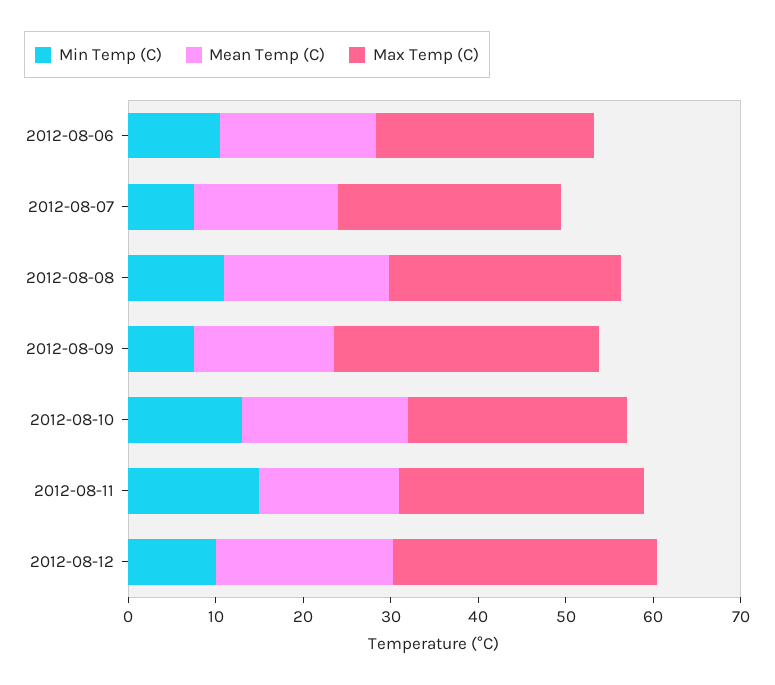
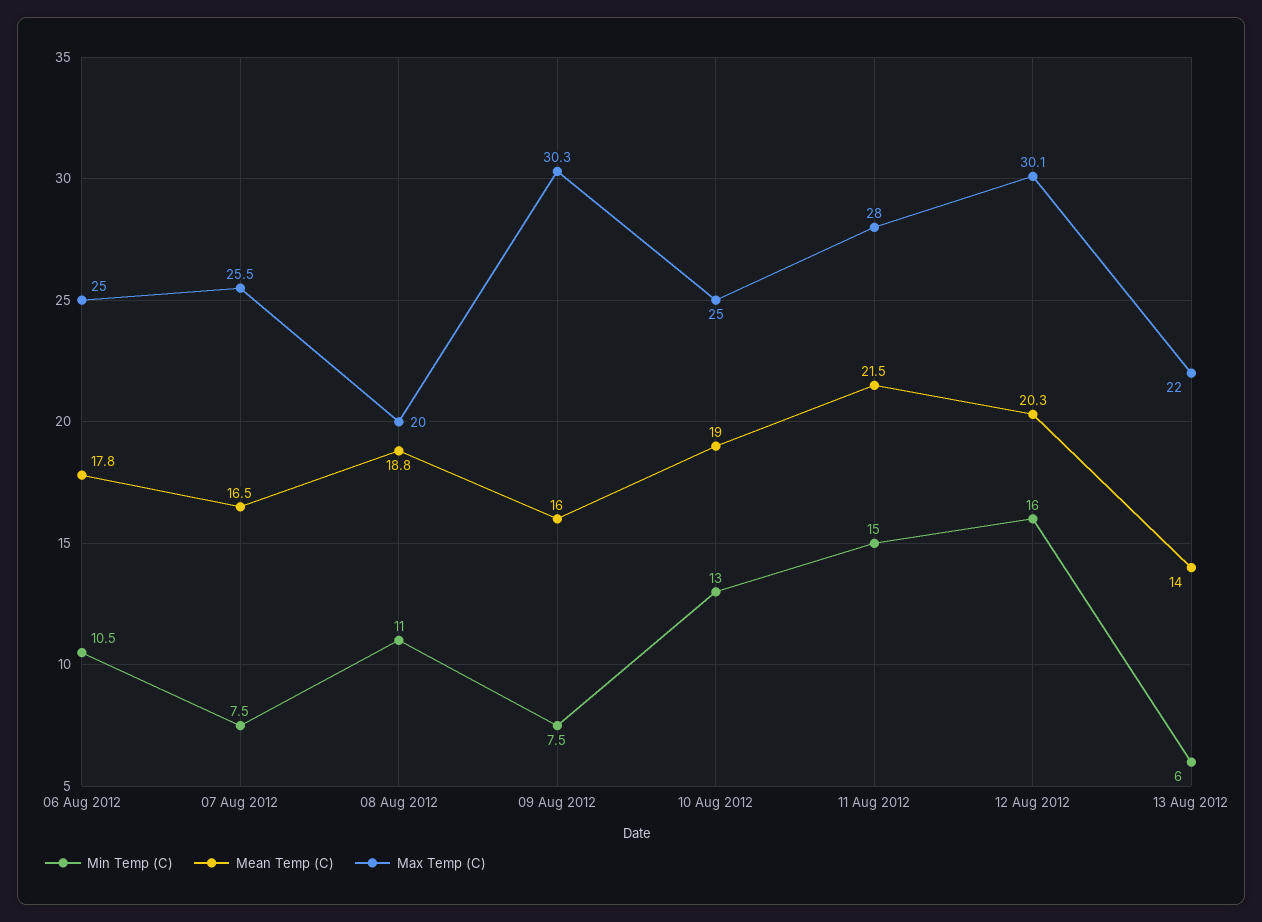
Max Temp (C), 2012-08-08: 26 -> 20
Mean Temp (C), 2012-08-11: 16 -> 21.5
Min Temp (C), 2012-08-12: 10 -> 16
Min Temp (C), 13 Aug 2012: none -> 6
Mean Temp (C), 13 Aug 2012: none -> 14
Max Temp (C), 13 Aug 2012: none -> 22

